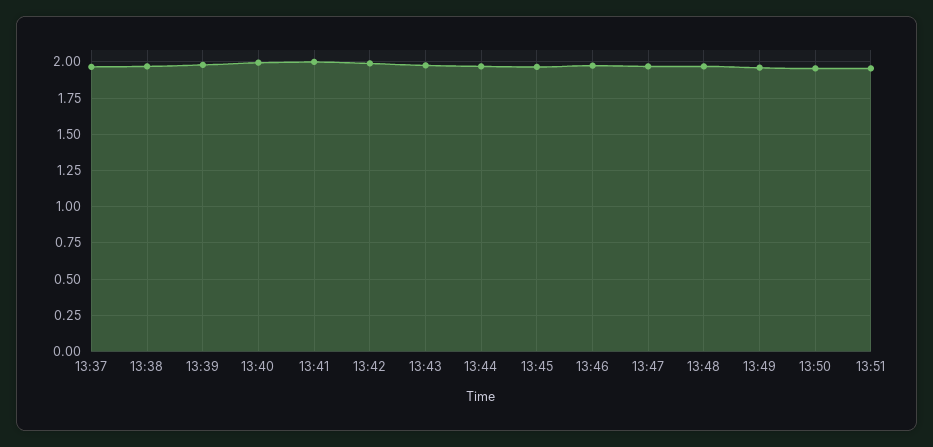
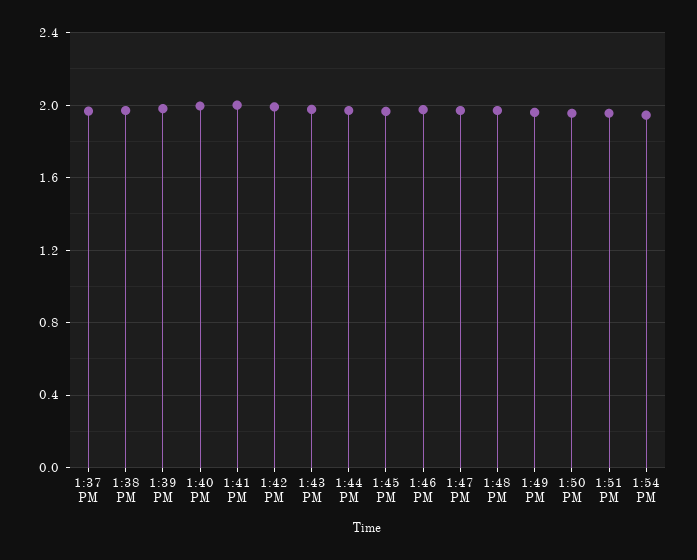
1:54 PM: none -> 1.95

